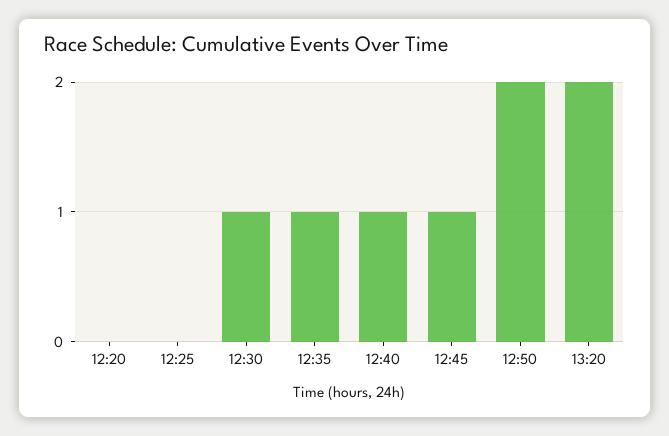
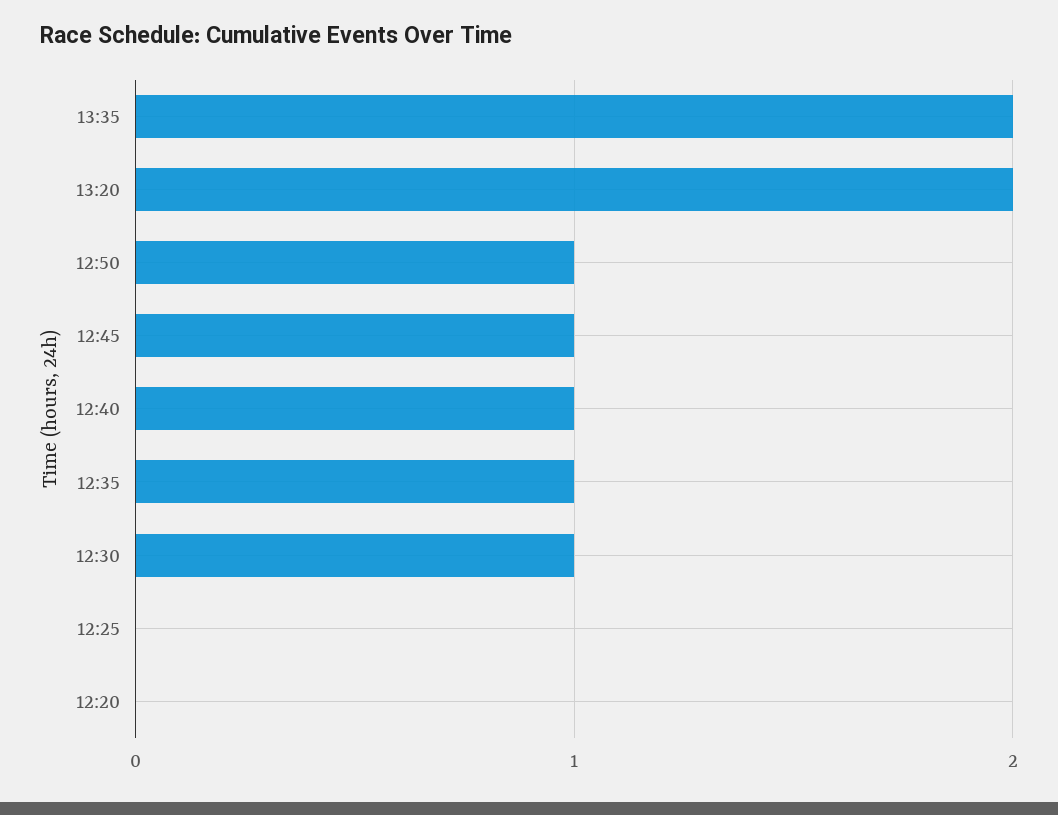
12:50: 2 -> 1
13:35: none -> 2

